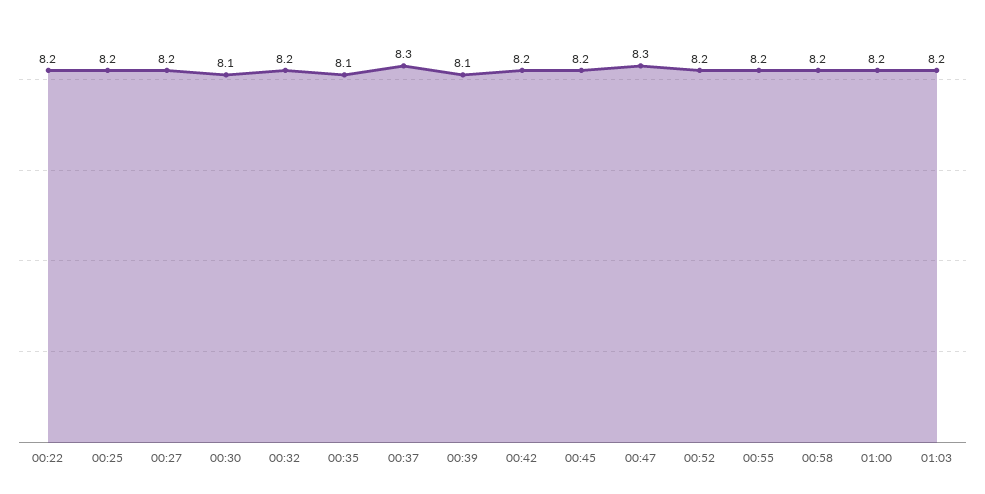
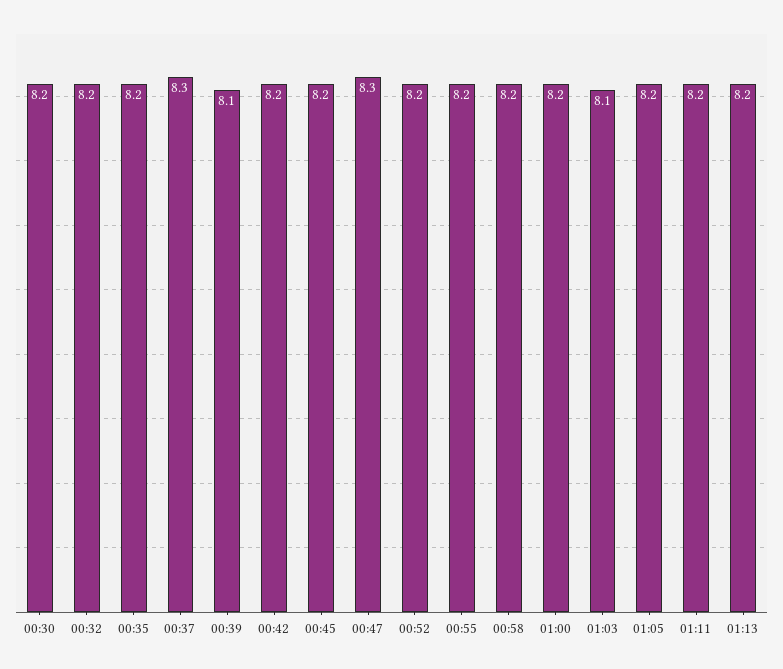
00:22: 8.2 -> none
00:25: 8.2 -> none
00:27: 8.2 -> none
00:30: 8.1 -> 8.2
00:35: 8.1 -> 8.2
01:03: 8.2 -> 8.1
01:05: none -> 8.2
01:11: none -> 8.2
01:13: none -> 8.2

